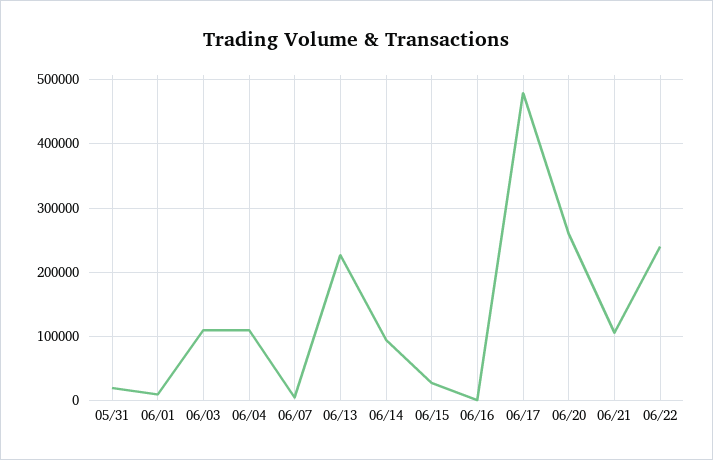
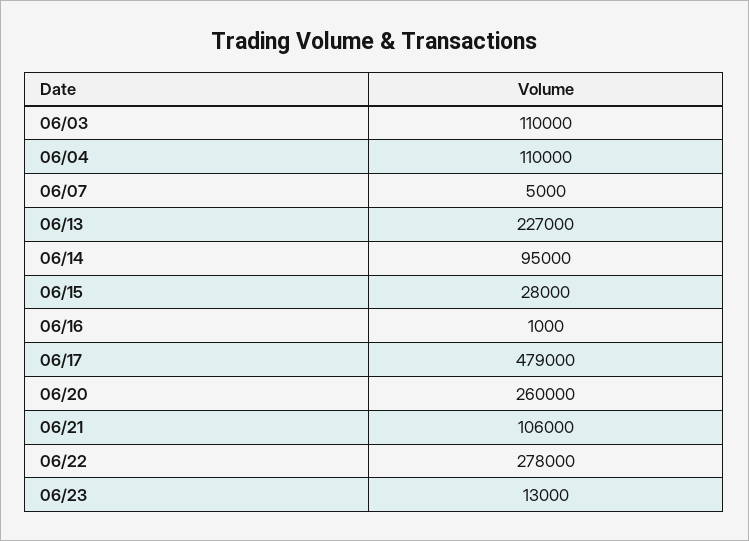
05/31: 20000 -> none
06/01: 10000 -> none
06/22: 240000 -> 278000
06/23: none -> 13000

